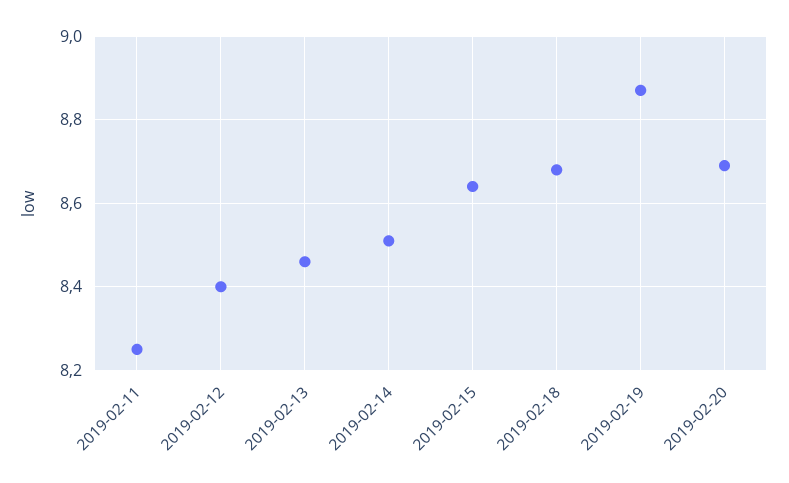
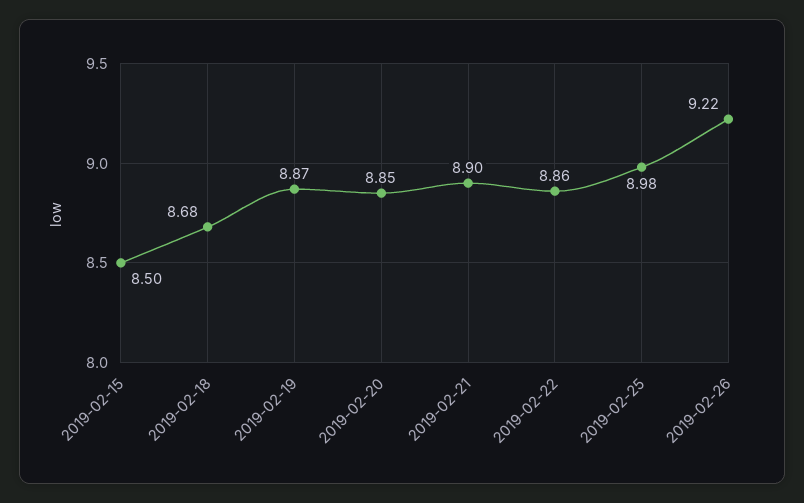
2019-02-11: 8.25 -> none
2019-02-12: 8.4 -> none
2019-02-13: 8.45 -> none
2019-02-14: 8.5 -> none
2019-02-15: 8.65 -> 8.5
2019-02-20: 8.7 -> 8.85
2019-02-21: none -> 8.9
2019-02-22: none -> 8.86
2019-02-25: none -> 8.98
2019-02-26: none -> 9.22

